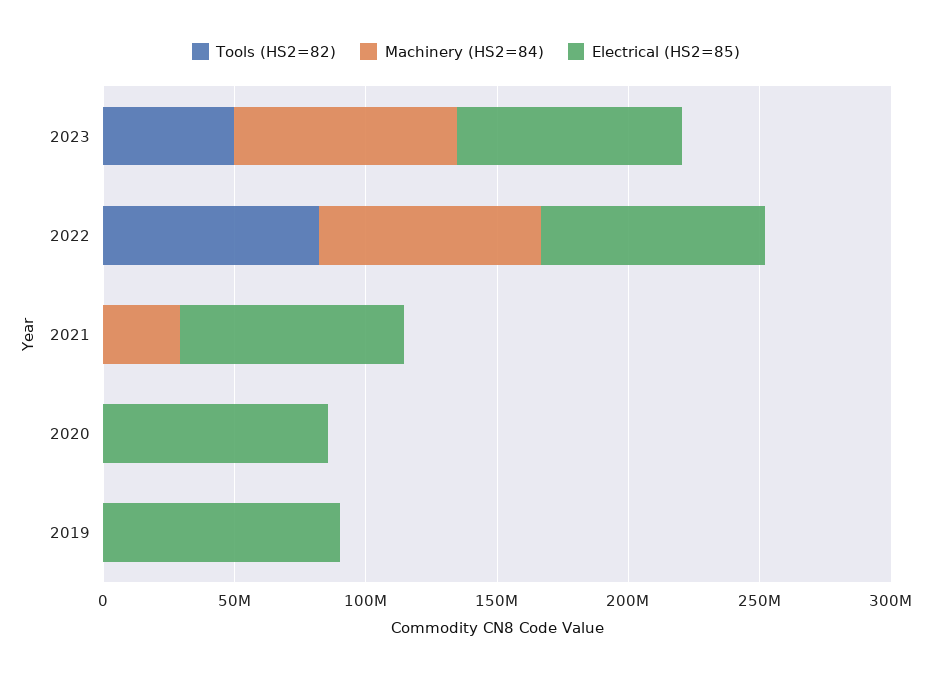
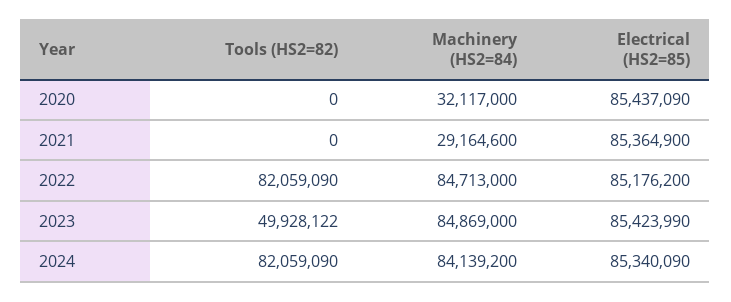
Machinery (HS2=84), 2020: 0 -> 32117000
Tools (HS2=82), 2019: 0 -> none
Machinery (HS2=84), 2019: 0 -> none
Electrical (HS2=85), 2019: 90000000 -> none
Tools (HS2=82), 2024: none -> 82059090
Machinery (HS2=84), 2024: none -> 84139200
Electrical (HS2=85), 2024: none -> 85340090

